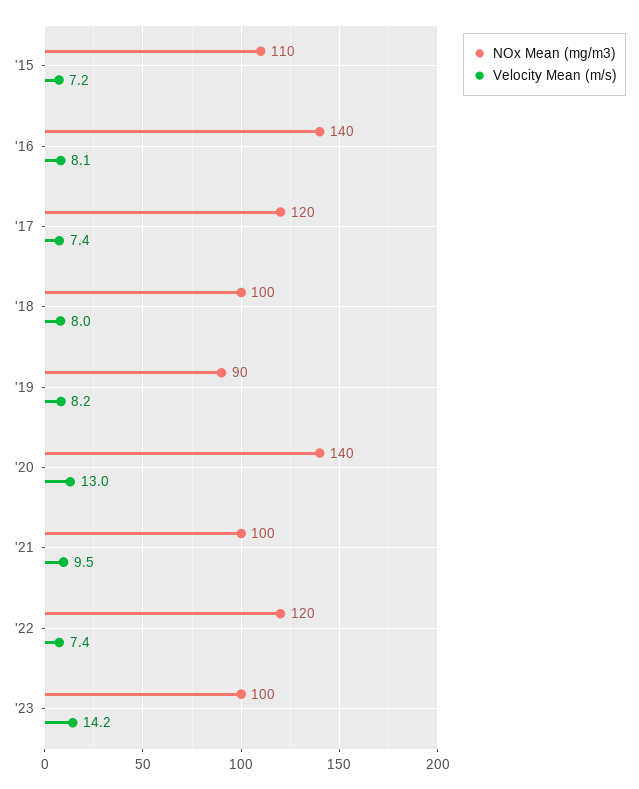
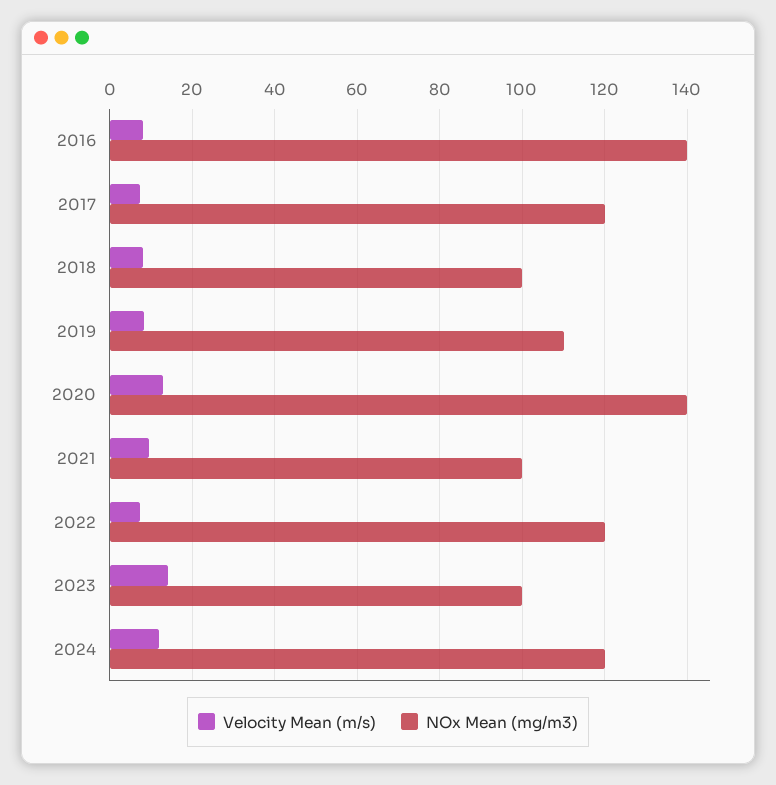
NOx Mean (mg/m3), '15: 110 -> none
Velocity Mean (m/s), '15: 7.2 -> none
NOx Mean (mg/m3), '19: 90 -> 110
Velocity Mean (m/s), 2024: none -> 12
NOx Mean (mg/m3), 2024: none -> 120

